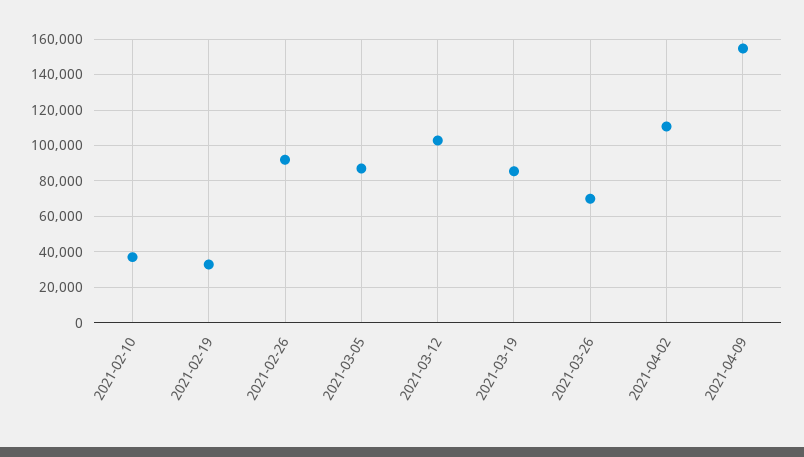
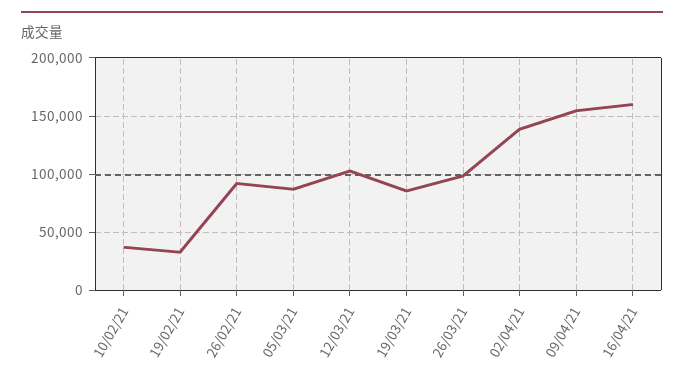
2021-03-26: 70000 -> 100000
2021-04-02: 110000 -> 140000
16/04/21: none -> 160000

